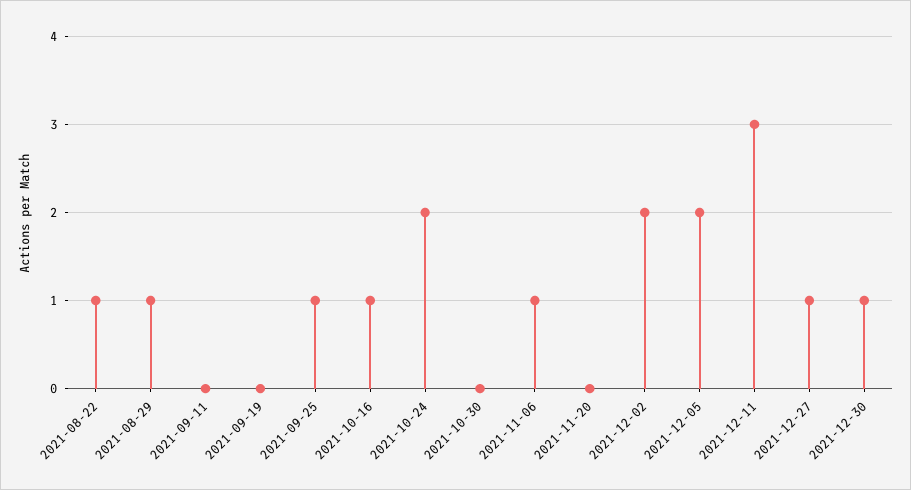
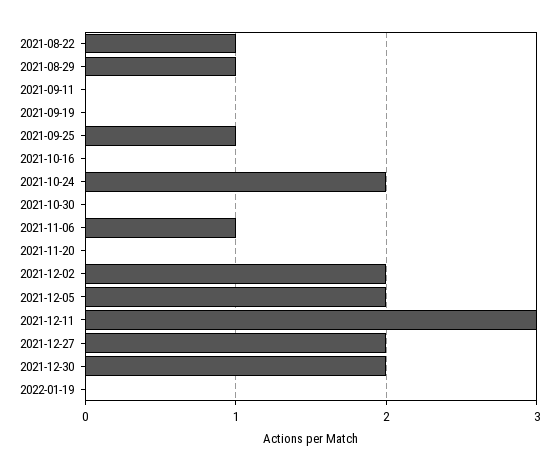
2021-10-16: 1 -> 0
2021-12-27: 1 -> 2
2021-12-30: 1 -> 2
2022-01-19: none -> 0

